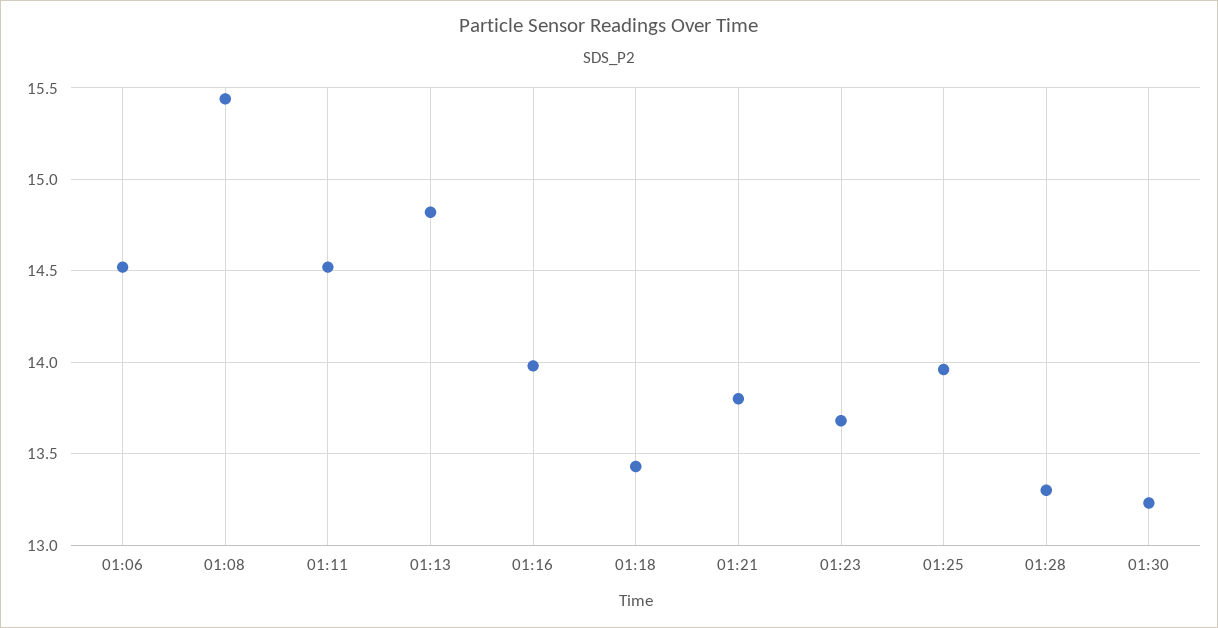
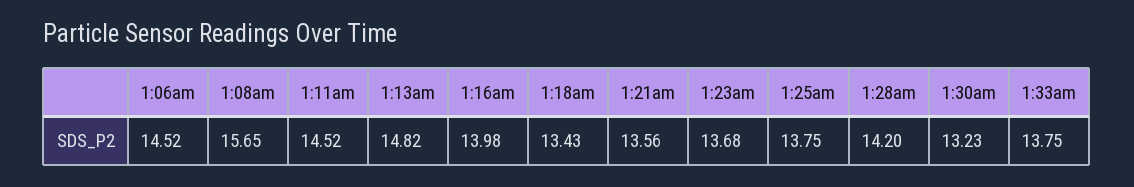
01:08: 15.45 -> 15.65
01:21: 13.8 -> 13.56
01:25: 13.95 -> 13.75
01:28: 13.3 -> 14.2
1:33am: none -> 13.75

